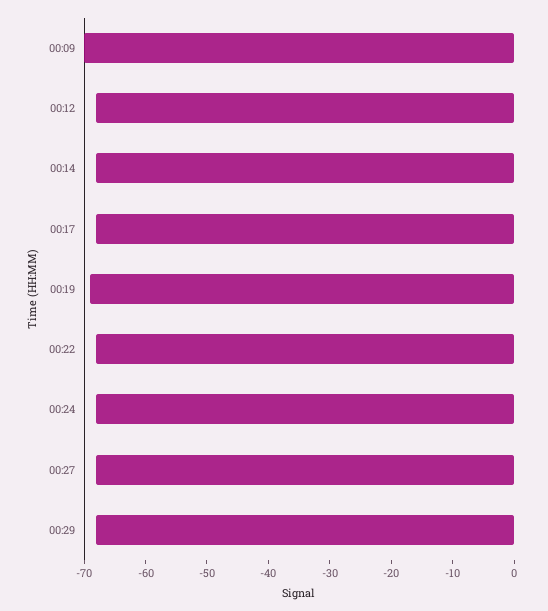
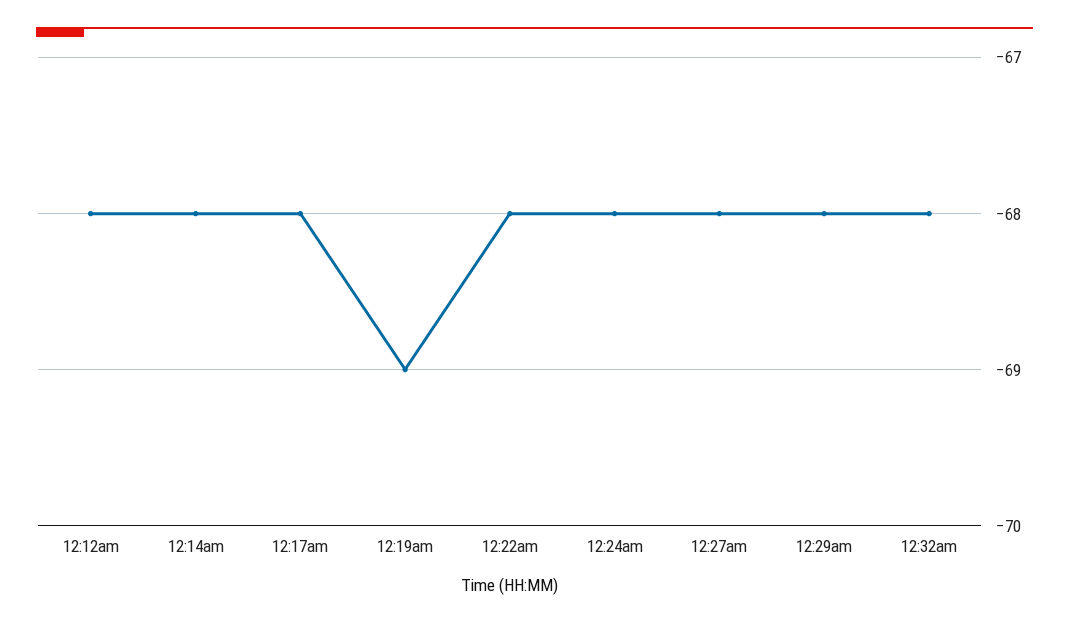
00:09: -70 -> none
12:32am: none -> -68

